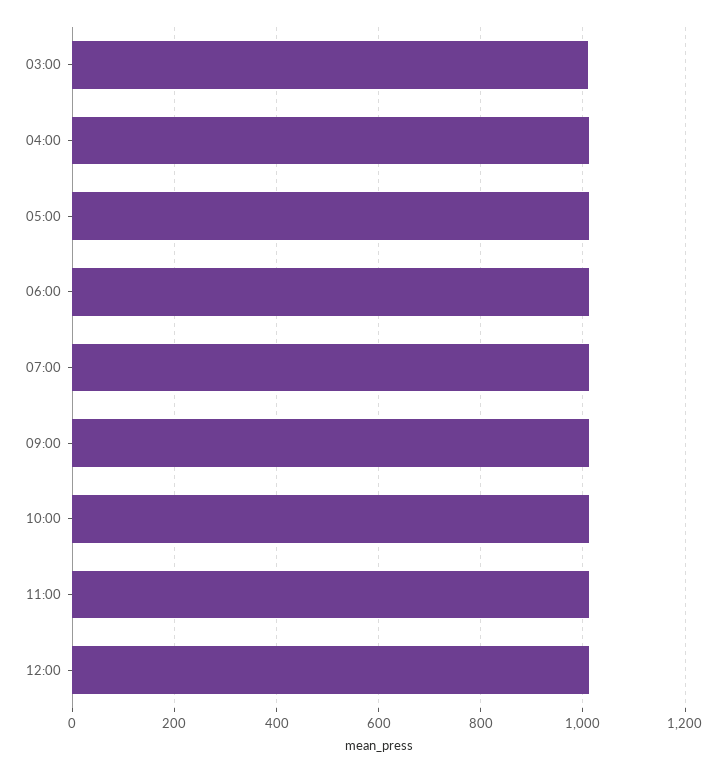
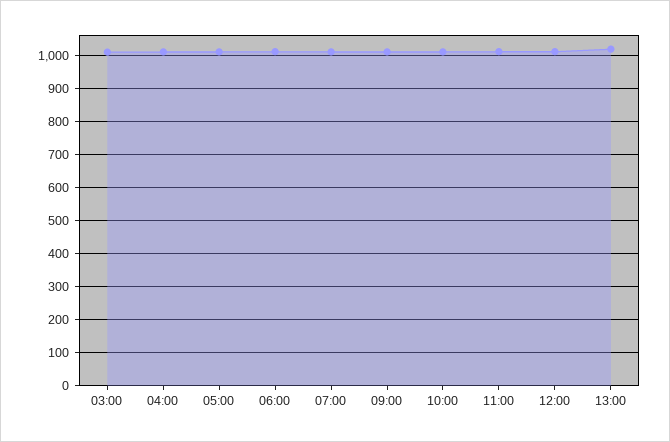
13:00: none -> 1020

